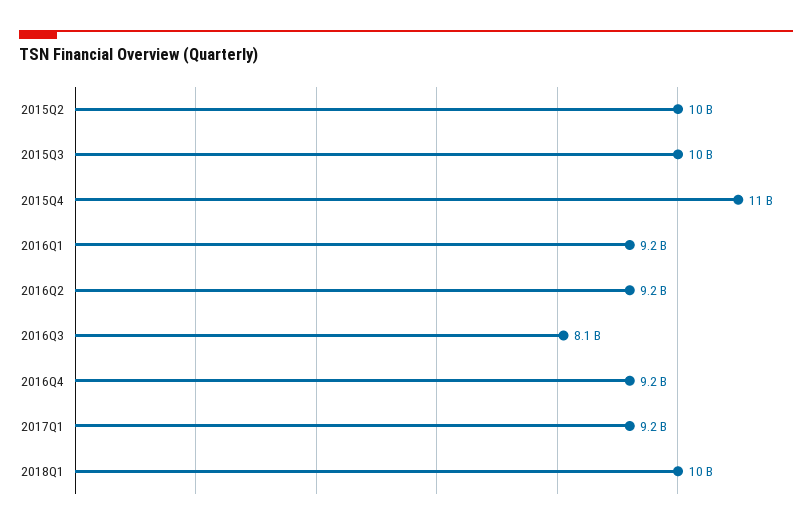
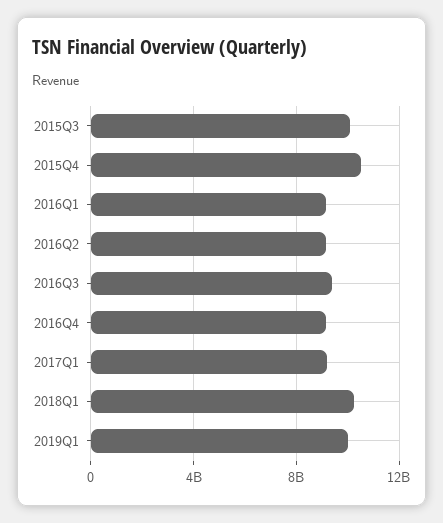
2015Q2: 10000000000 -> none
2016Q3: 8100000000 -> 9500000000
2019Q1: none -> 10000000000

